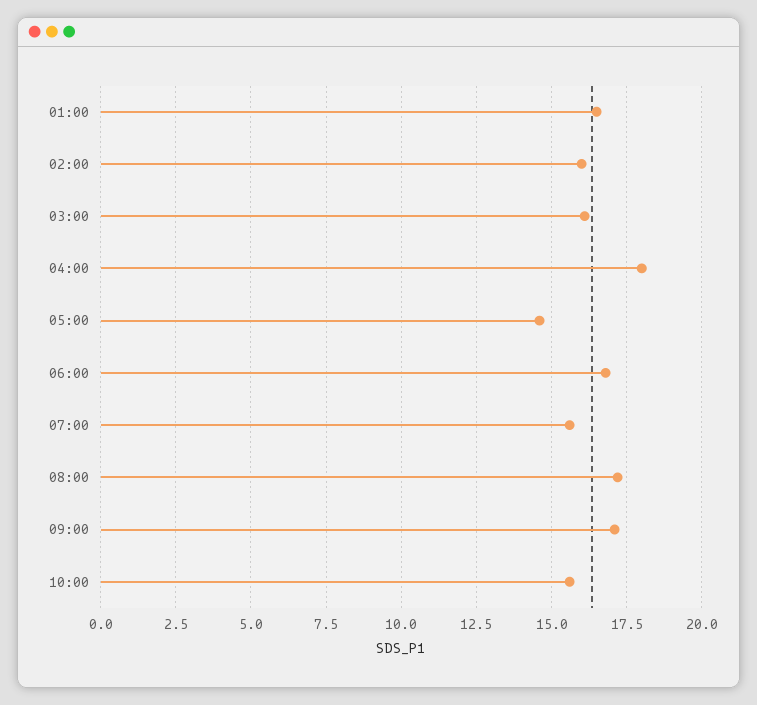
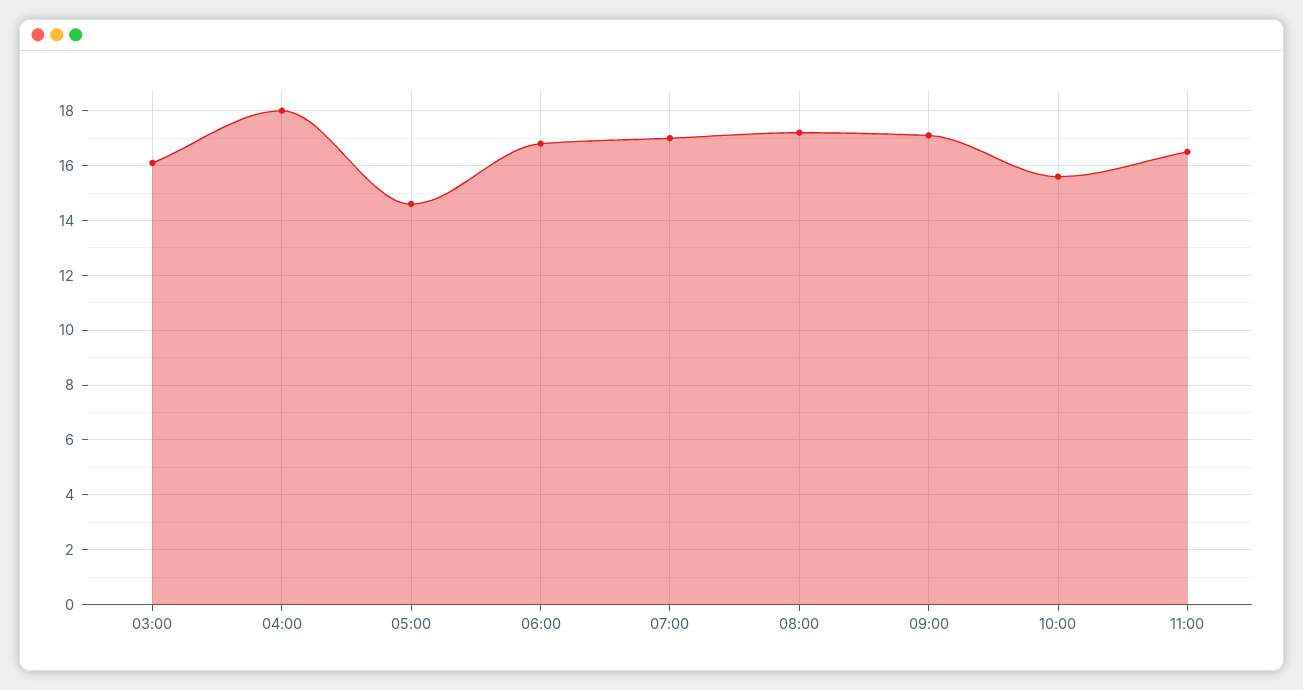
01:00: 16.5 -> none
02:00: 16 -> none
07:00: 15.5 -> 17
11:00: none -> 16.5

